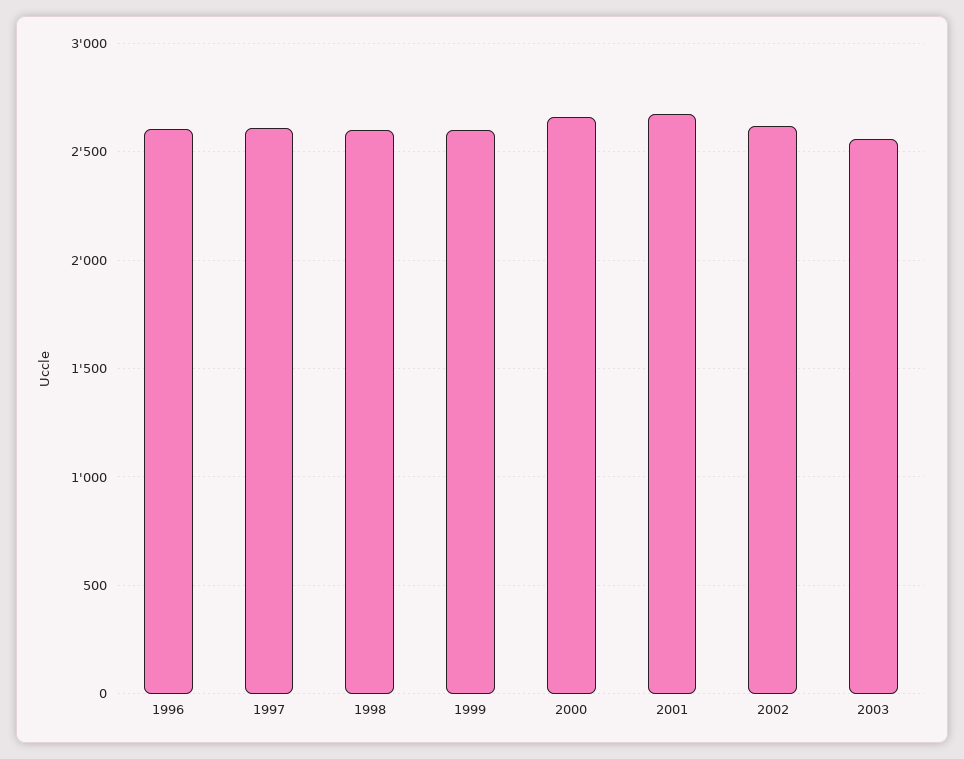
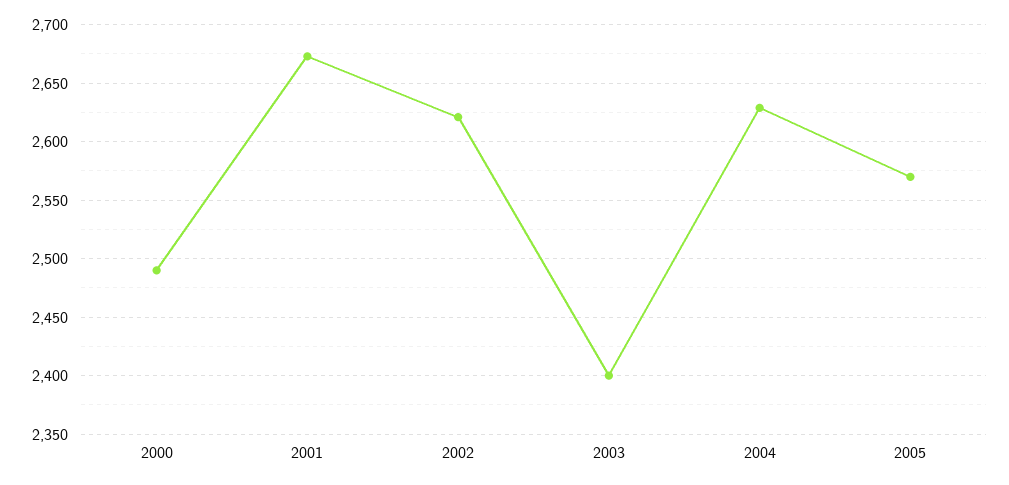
1996: 2600 -> none
1997: 2600 -> none
1998: 2600 -> none
1999: 2600 -> none
2000: 2650 -> 2490
2003: 2550 -> 2400
2004: none -> 2630
2005: none -> 2570

